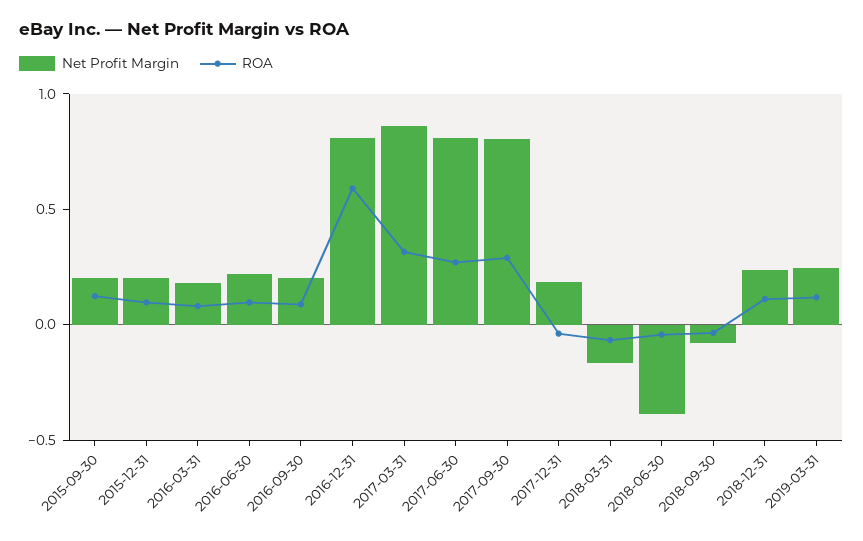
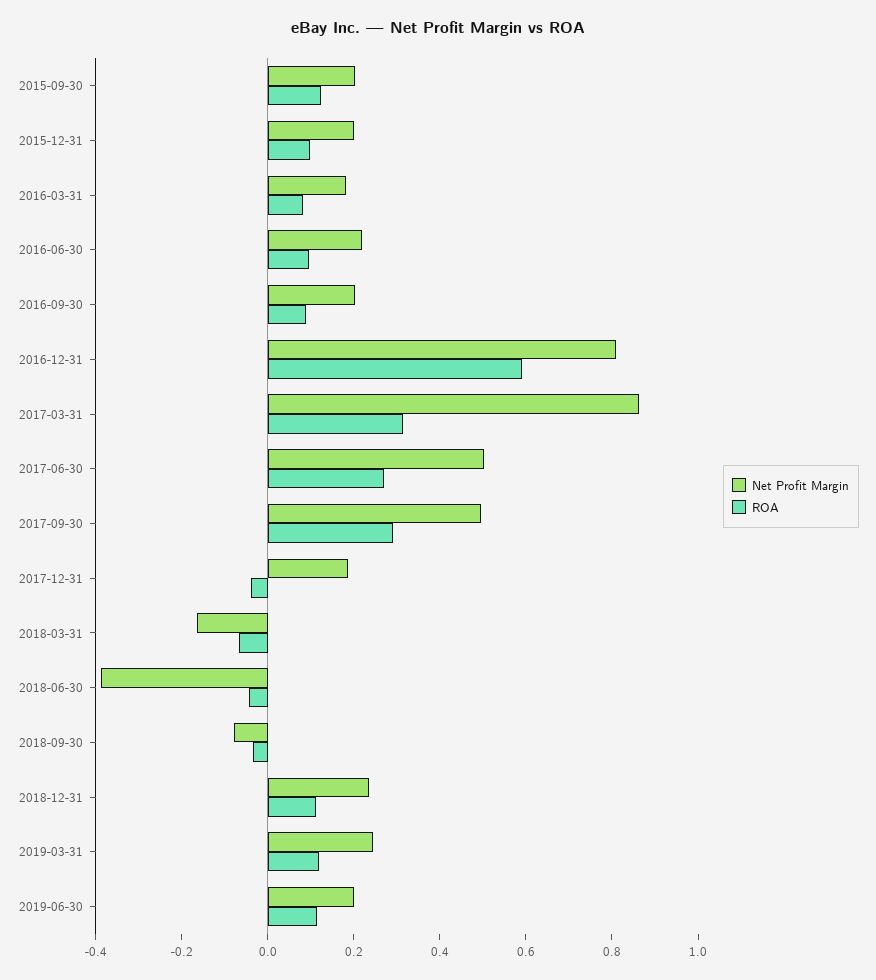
Net Profit Margin, 2017-06-30: 0.8 -> 0.5
Net Profit Margin, 2017-09-30: 0.8 -> 0.5
Net Profit Margin, 2019-06-30: none -> 0.2
ROA, 2019-06-30: none -> 0.1

